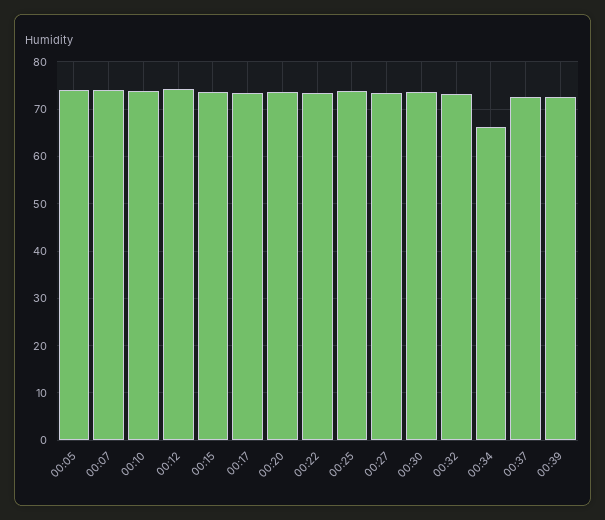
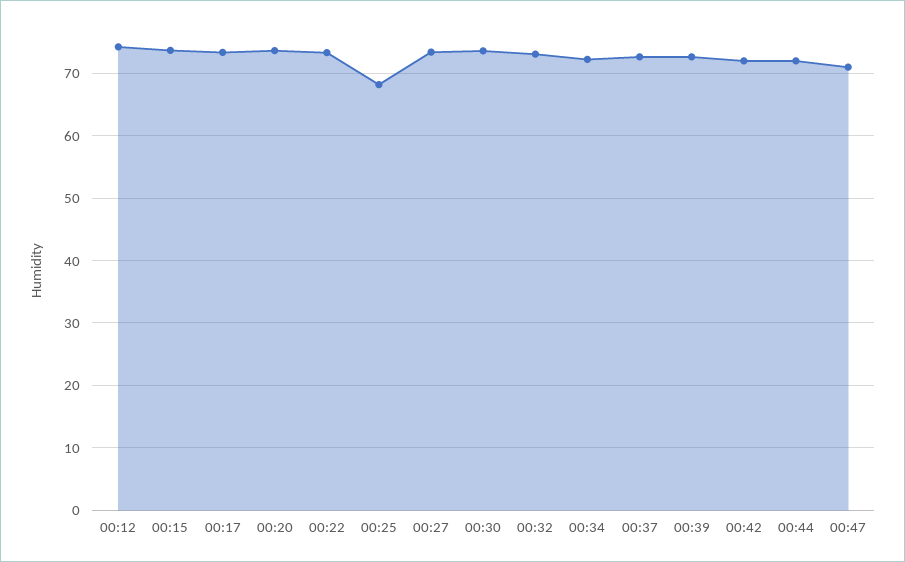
00:05: 74 -> none
00:07: 74 -> none
00:10: 74 -> none
00:25: 74 -> 68
00:34: 66 -> 72
00:42: none -> 72
00:44: none -> 72
00:47: none -> 71

